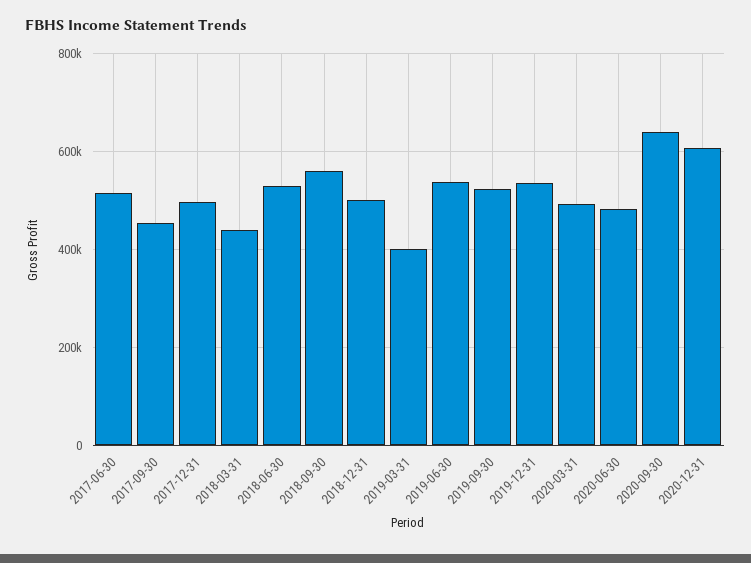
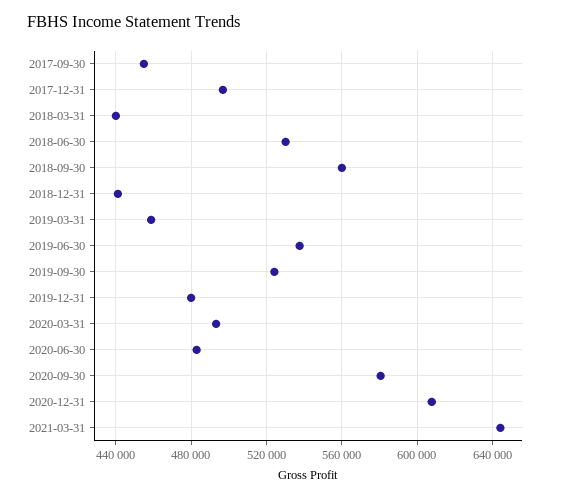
2017-06-30: 520000 -> none
2018-12-31: 500000 -> 440000
2019-03-31: 400000 -> 460000
2019-12-31: 540000 -> 480000
2020-09-30: 640000 -> 580000
2021-03-31: none -> 645000

